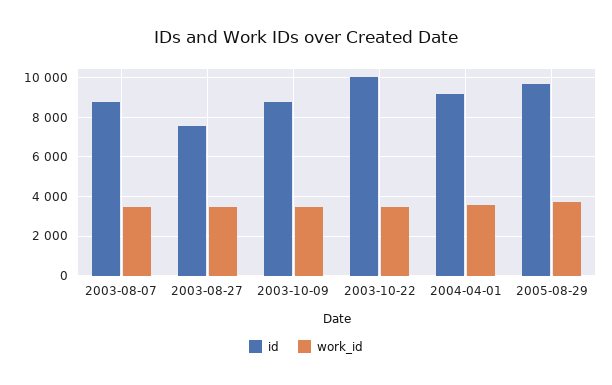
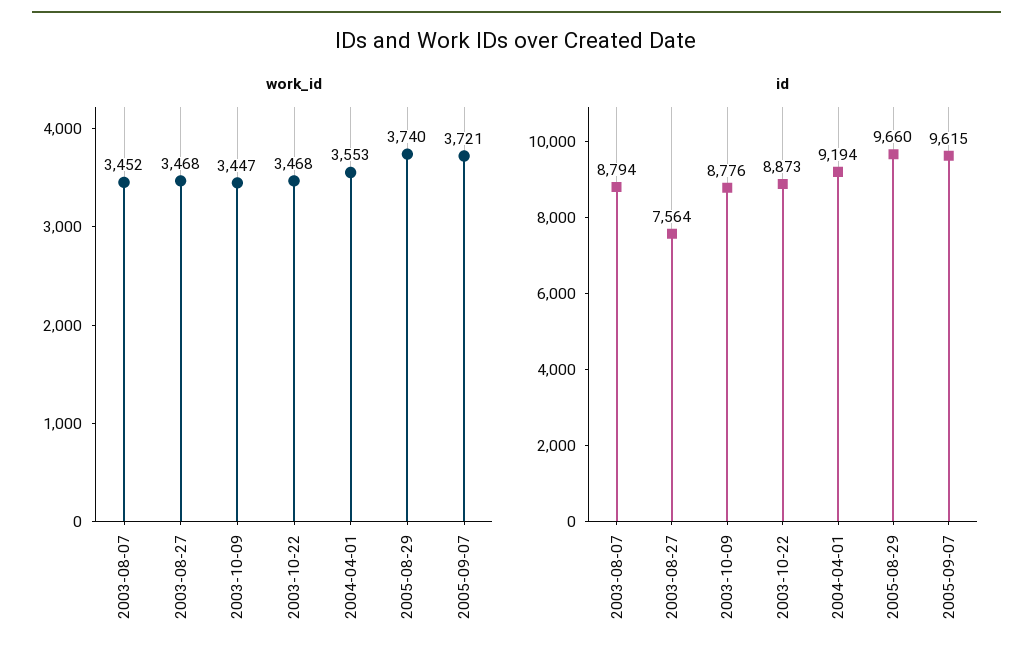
id, 2003-10-22: 10000 -> 8873
work_id, 2005-09-07: none -> 3721
id, 2005-09-07: none -> 9615

